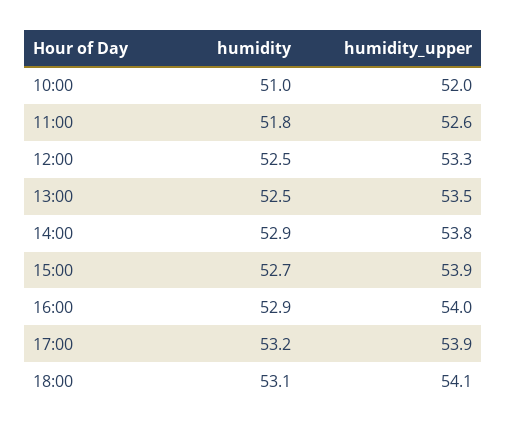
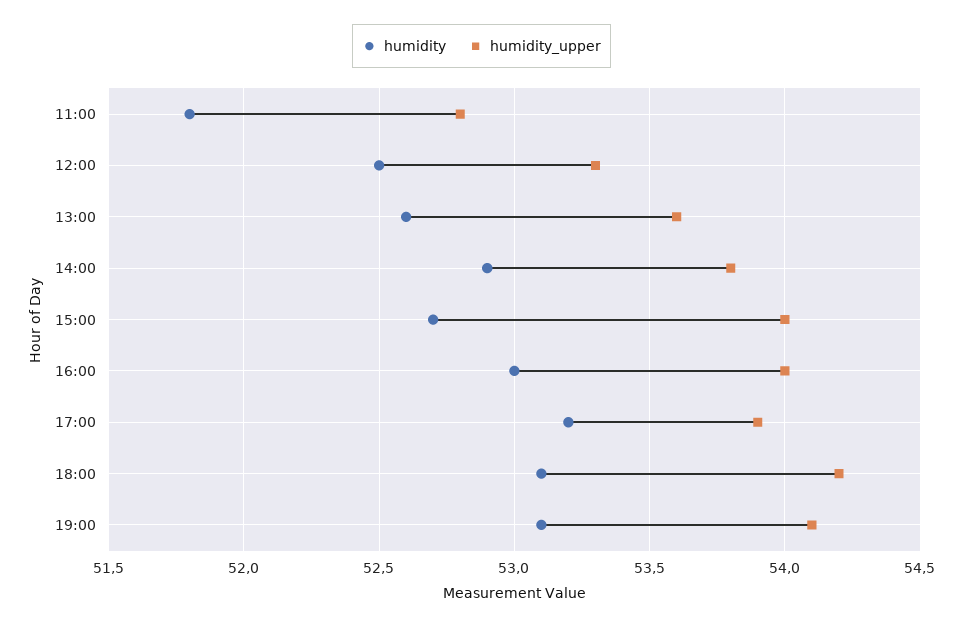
humidity, 10:00: 51 -> none
humidity_upper, 10:00: 52 -> none
humidity_upper, 11:00: 52.6 -> 52.8
humidity, 13:00: 52.5 -> 52.6
humidity_upper, 13:00: 53.5 -> 53.6
humidity_upper, 15:00: 53.9 -> 54
humidity, 16:00: 52.9 -> 53
humidity_upper, 18:00: 54.1 -> 54.2
humidity, 19:00: none -> 53.1
humidity_upper, 19:00: none -> 54.1

